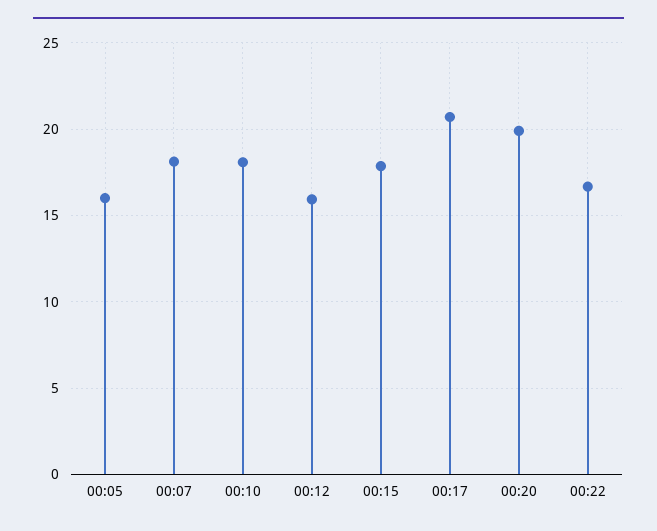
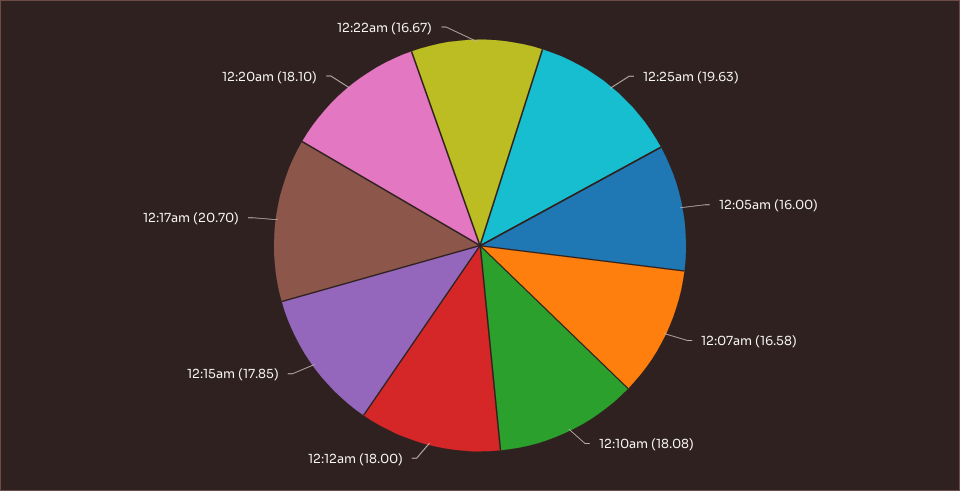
00:07: 18 -> 16.58
00:12: 16 -> 18
00:20: 20 -> 18.1
12:25am: none -> 19.63

